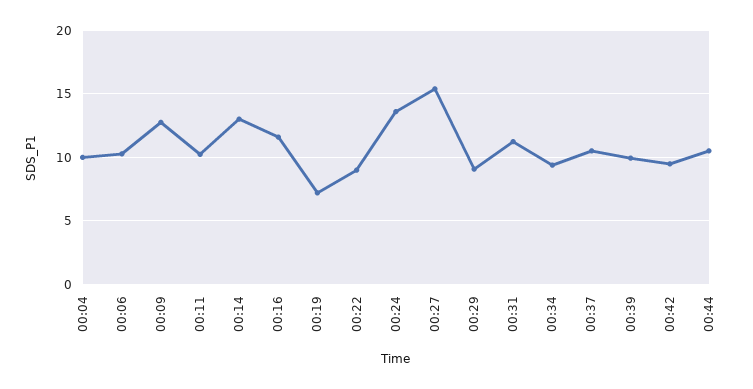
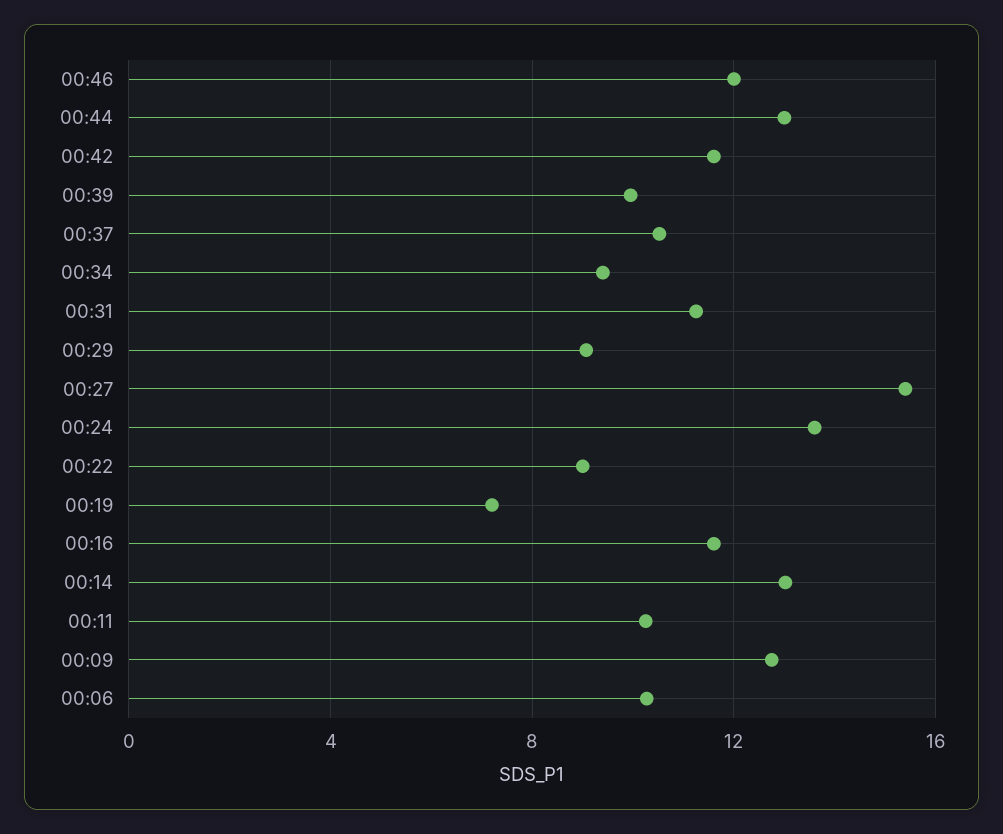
00:04: 10 -> none
00:42: 9.5 -> 11.5
00:44: 10.5 -> 13
00:46: none -> 12

